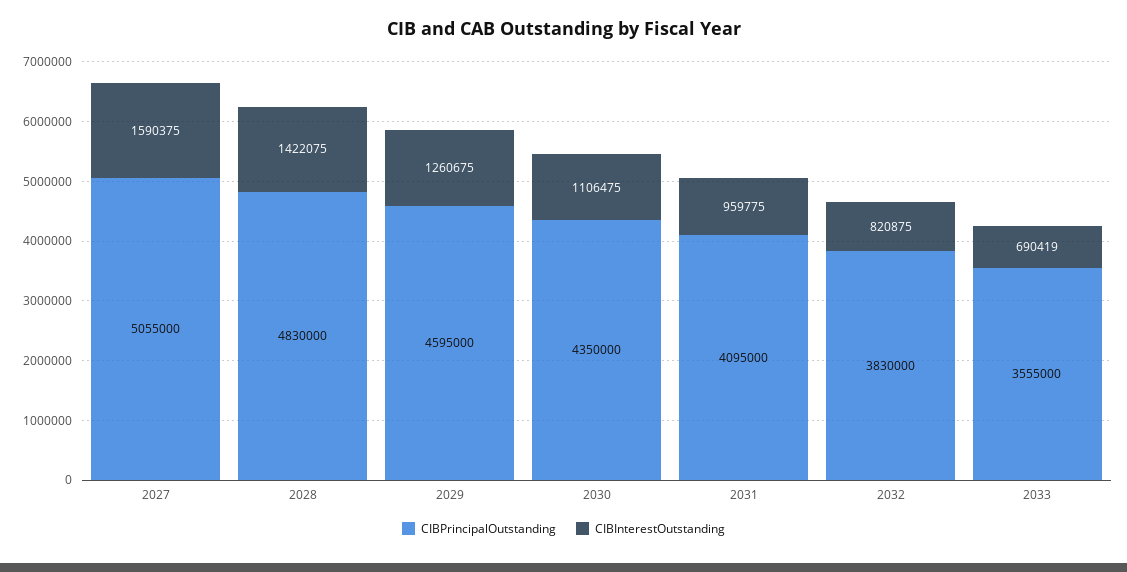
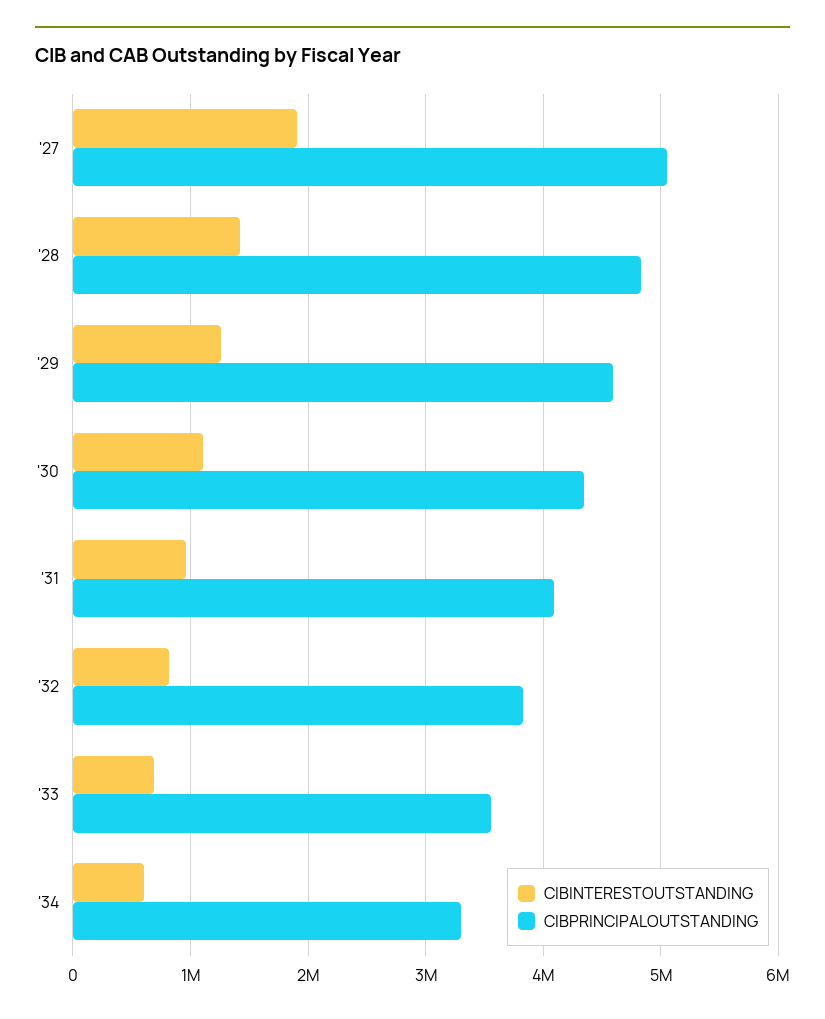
CIBInterestOutstanding, 2027: 1590375 -> 1900000
CIBInterestOutstanding, '34: none -> 600000
CIBPrincipalOutstanding, '34: none -> 3300000

